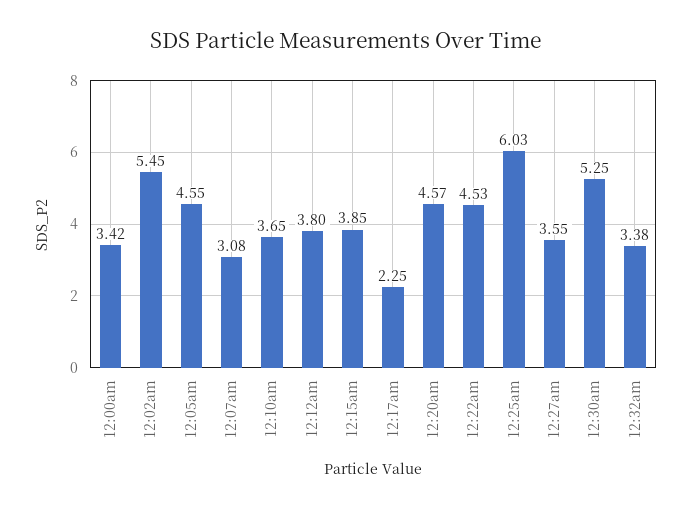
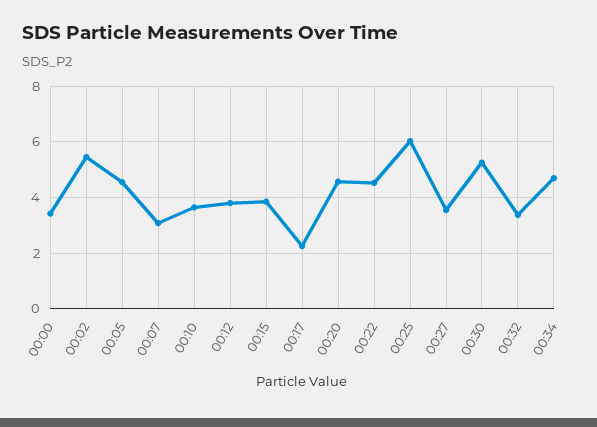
00:34: none -> 4.75

